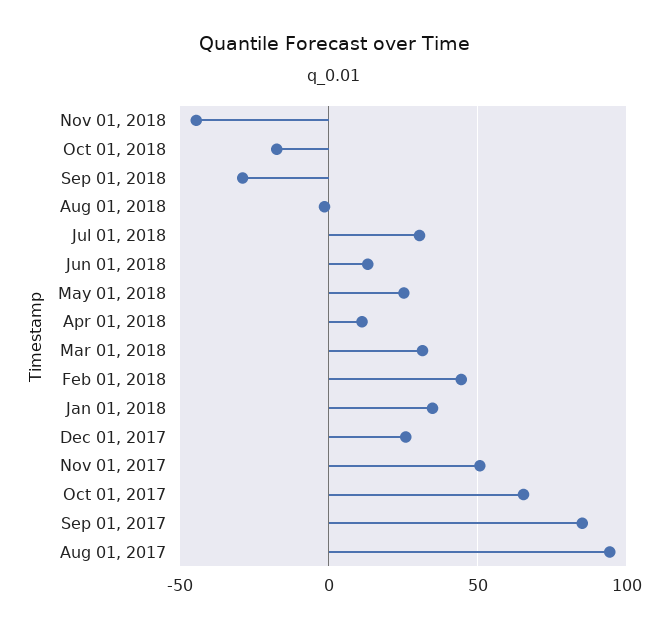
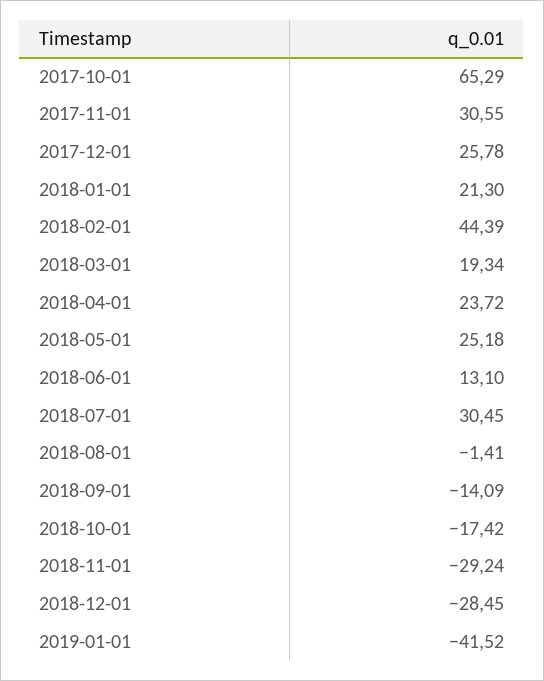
Nov 01, 2018: -45 -> -29.24
Sep 01, 2018: -30 -> -14.09
Apr 01, 2018: 10 -> 23.72
Mar 01, 2018: 30 -> 19.34
Jan 01, 2018: 35 -> 21.3
Nov 01, 2017: 50 -> 30.55
Sep 01, 2017: 85 -> none
Aug 01, 2017: 95 -> none
2018-12-01: none -> -28.45
2019-01-01: none -> -41.52

